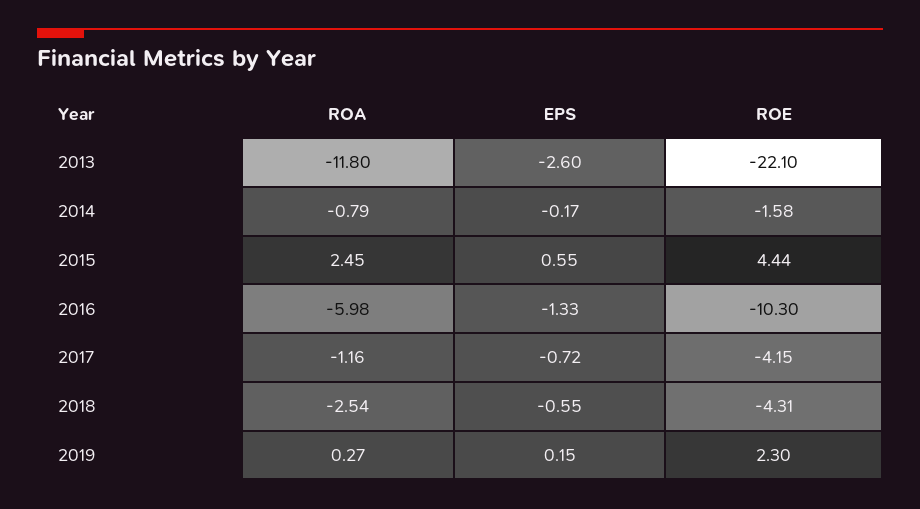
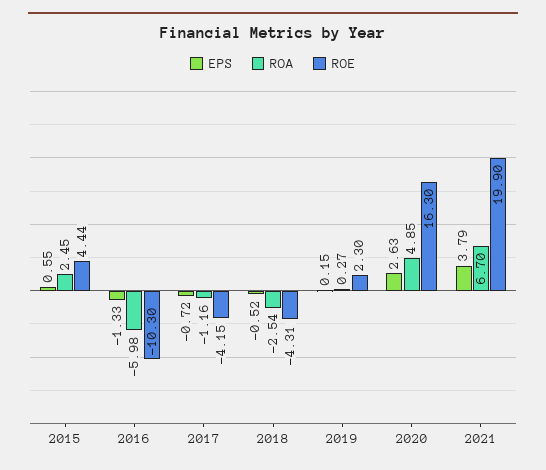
ROA, 2013: -11.8 -> none
EPS, 2013: -2.6 -> none
ROE, 2013: -22.1 -> none
ROA, 2014: -0.79 -> none
EPS, 2014: -0.17 -> none
ROE, 2014: -1.58 -> none
EPS, 2018: -0.55 -> -0.52
EPS, 2020: none -> 2.63
ROA, 2020: none -> 4.85
ROE, 2020: none -> 16.3
EPS, 2021: none -> 3.79
ROA, 2021: none -> 6.7
ROE, 2021: none -> 19.9

